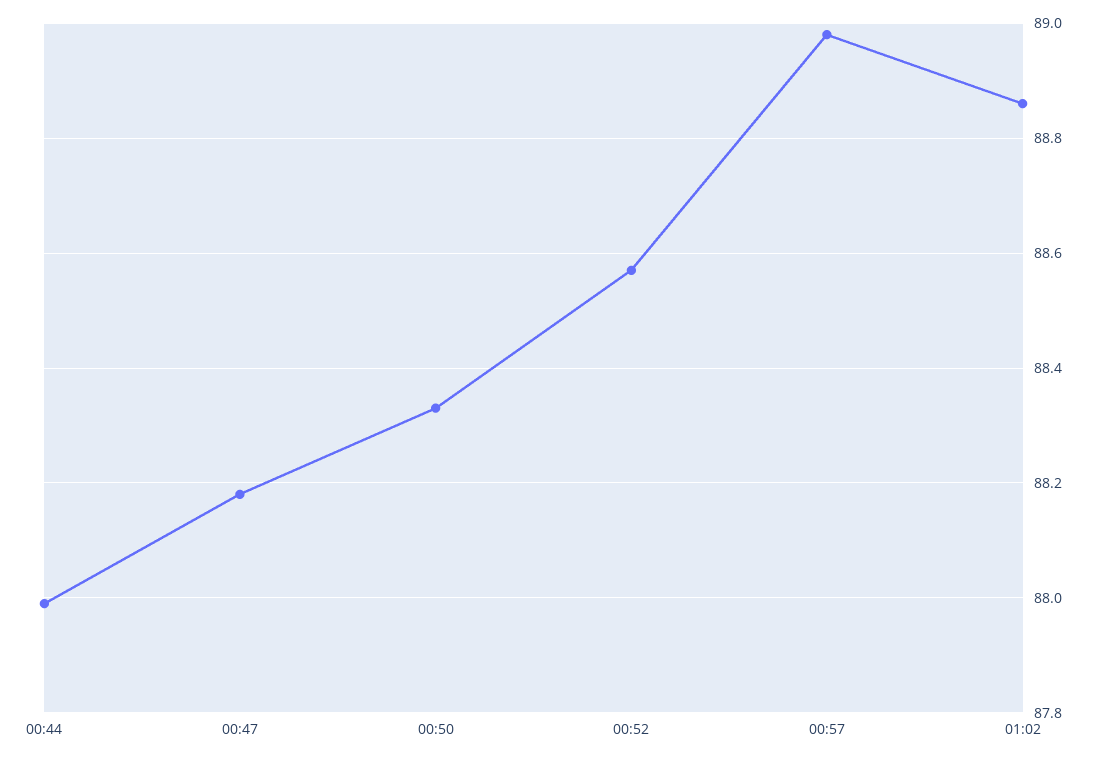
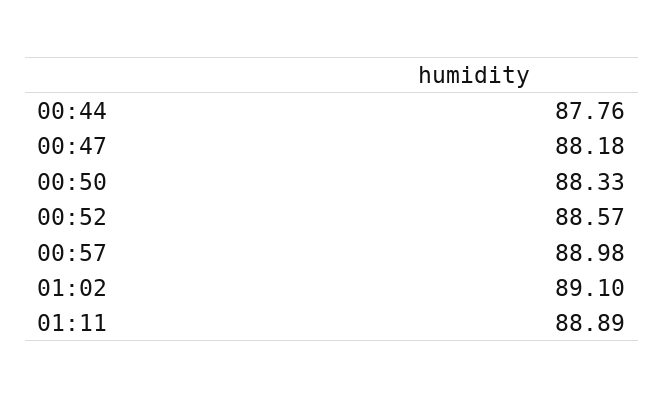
00:44: 88 -> 87.76
01:02: 88.85 -> 89.1
01:11: none -> 88.89

